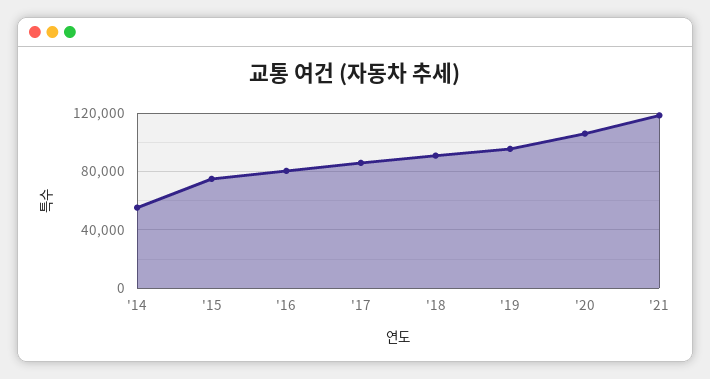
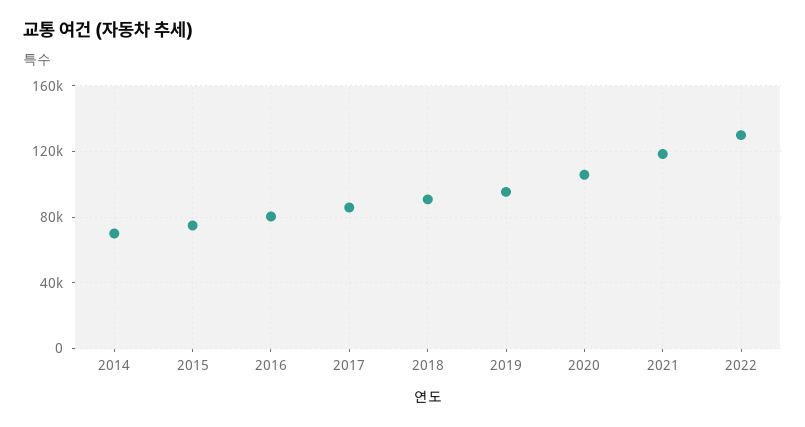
'14: 55000 -> 70000
2022: none -> 130000

